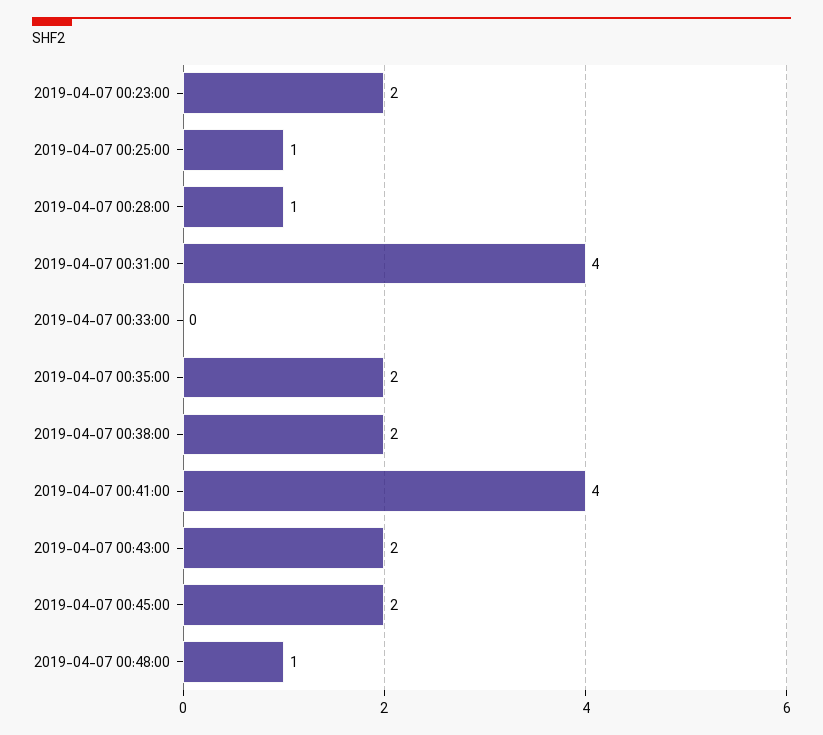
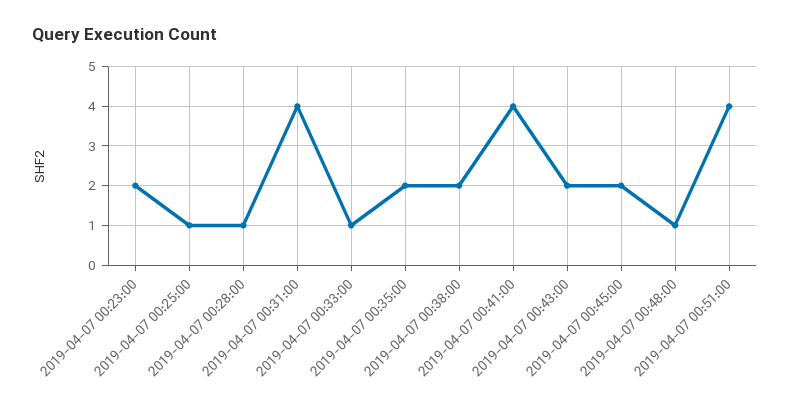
2019-04-07 00:33:00: 0 -> 1
2019-04-07 00:51:00: none -> 4

